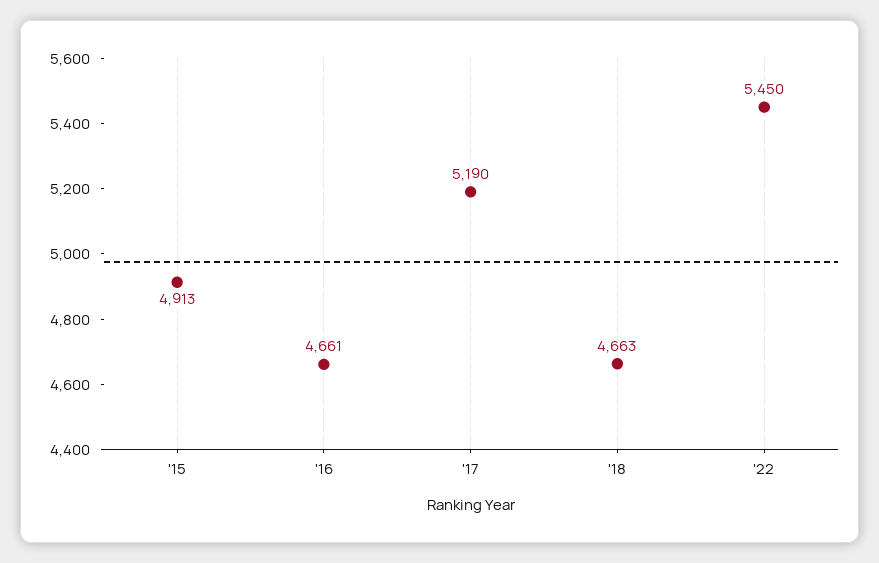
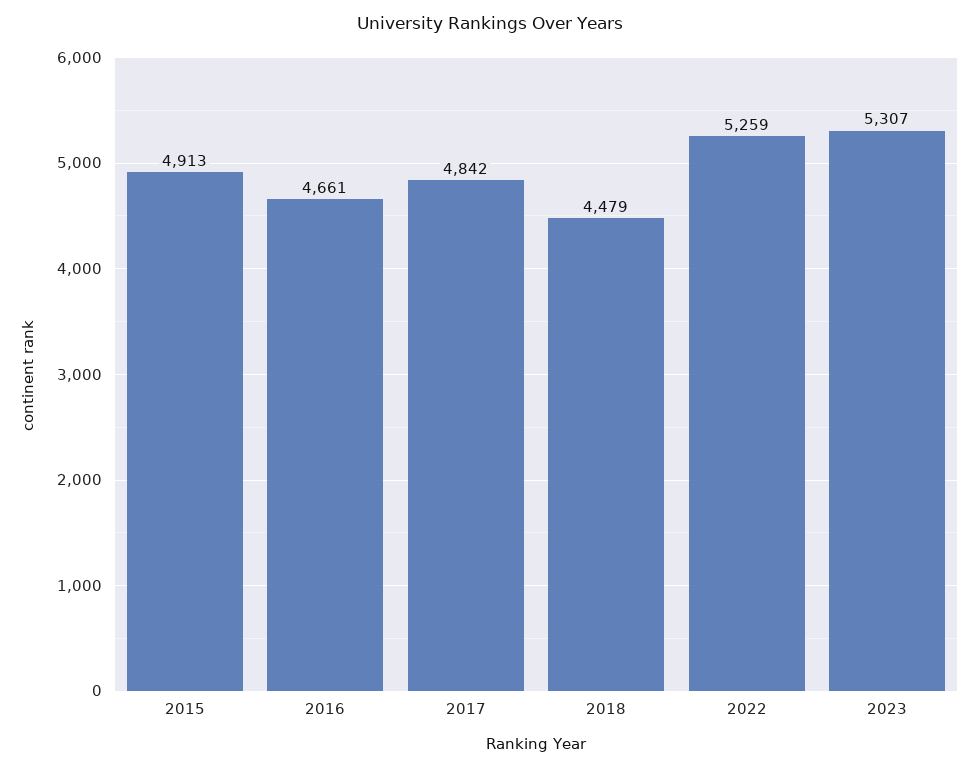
'17: 5190 -> 4842
'18: 4663 -> 4479
'22: 5450 -> 5259
2023: none -> 5307

